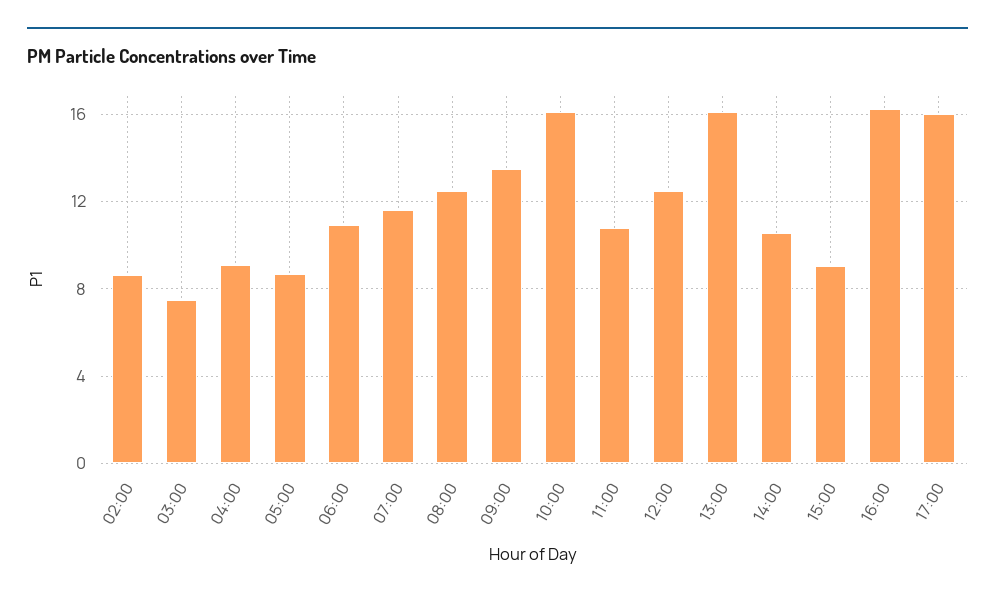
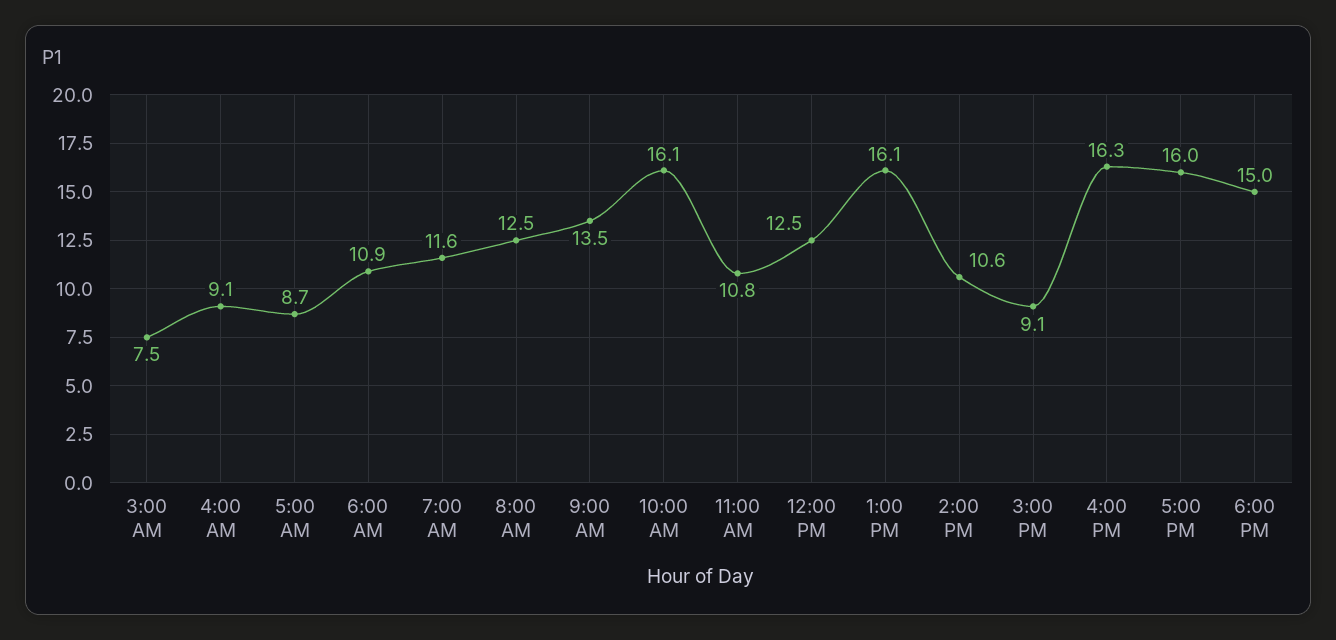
02:00: 8.5 -> none
6:00 PM: none -> 15

